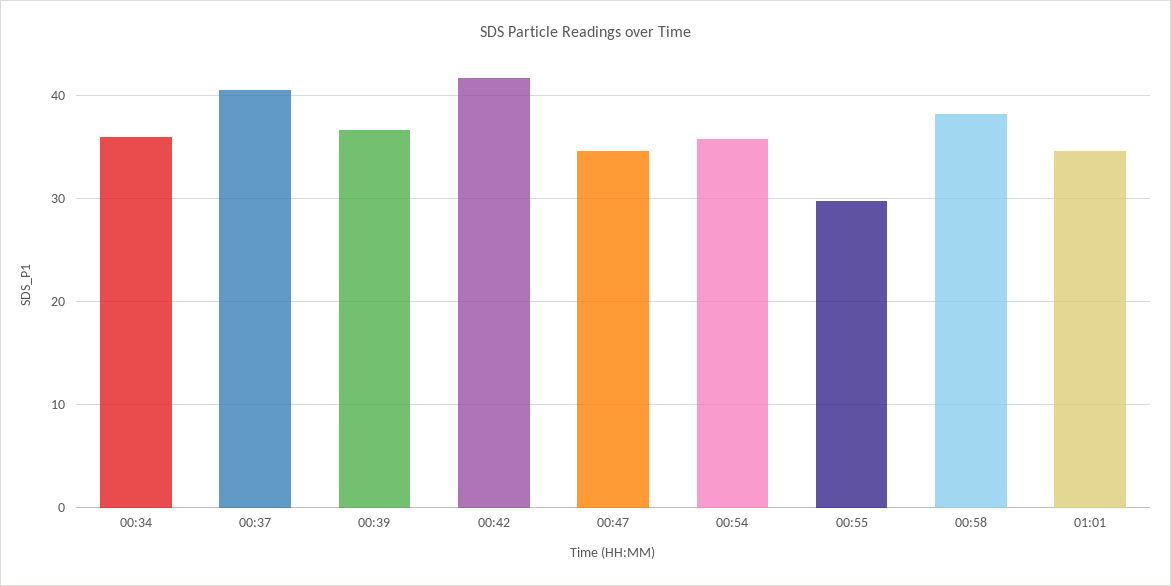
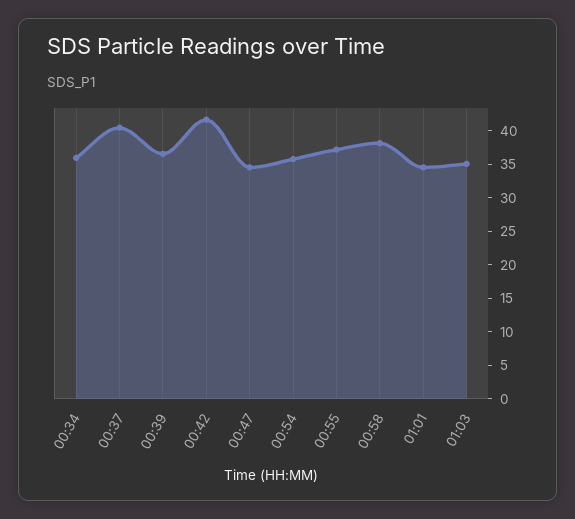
00:55: 30 -> 37.5
01:03: none -> 35

